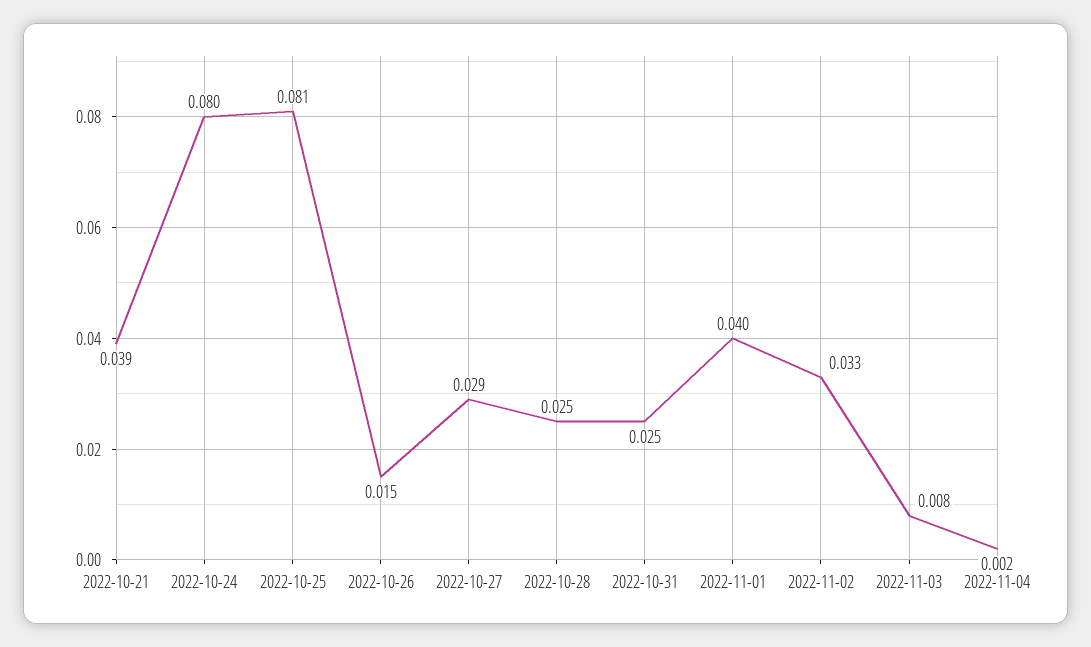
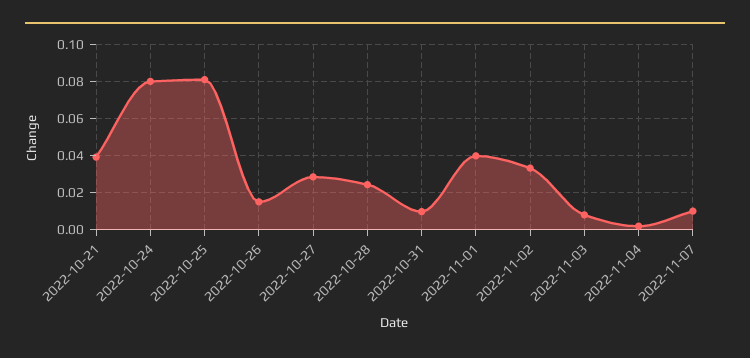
2022-10-31: 0.025 -> 0.01
2022-11-07: none -> 0.01

